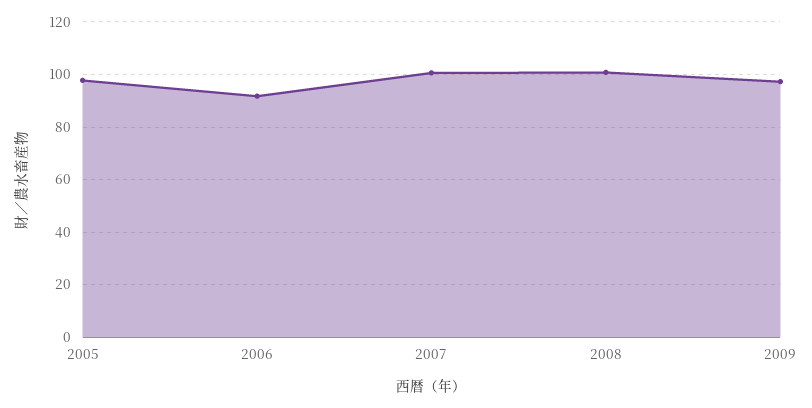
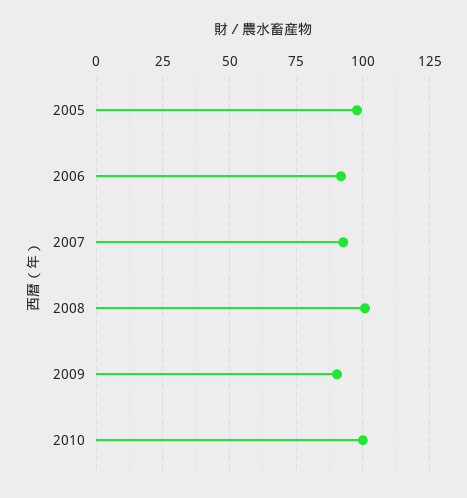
2007: 100 -> 92.5
2009: 97.5 -> 90
2010: none -> 100

